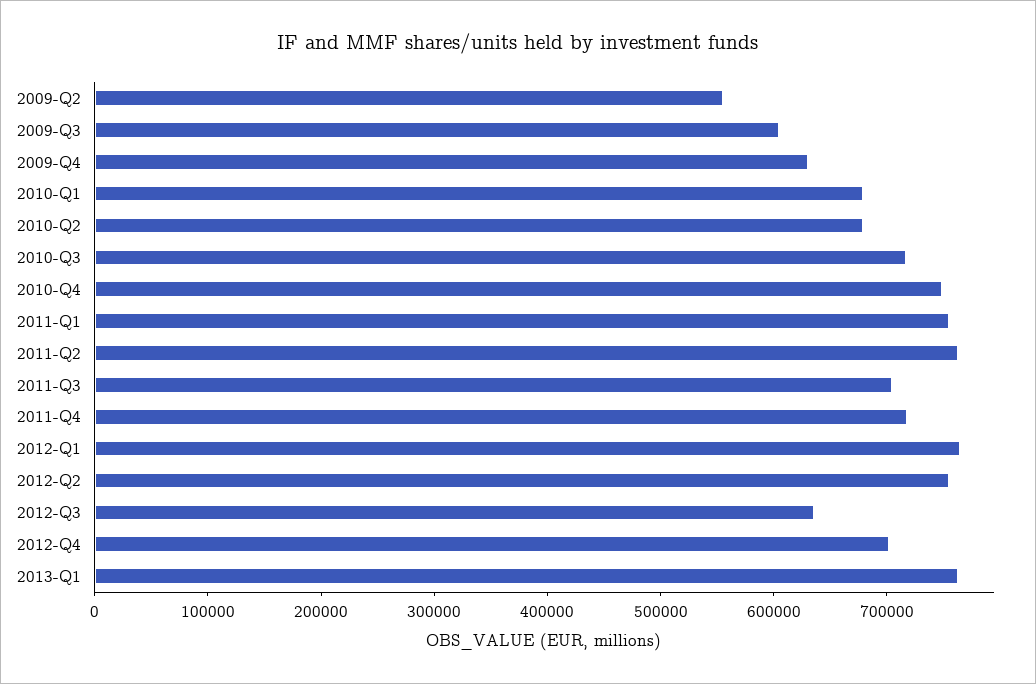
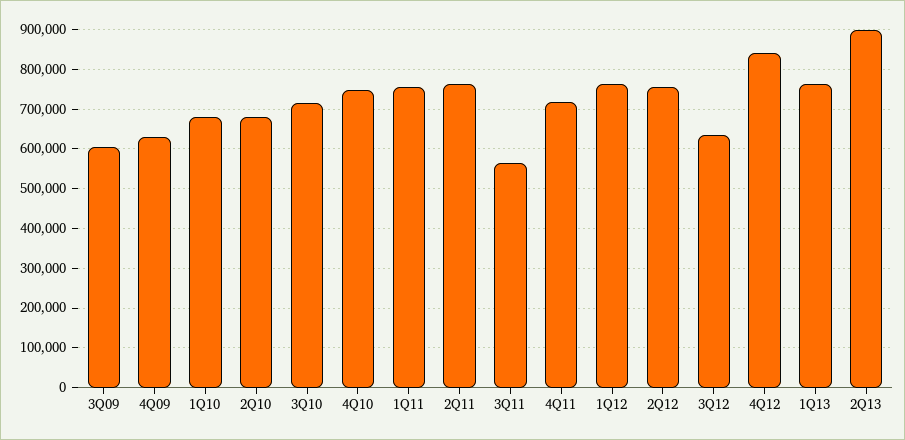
2009-Q2: 560000 -> none
2011-Q3: 700000 -> 560000
2012-Q4: 700000 -> 840000
2Q13: none -> 900000

